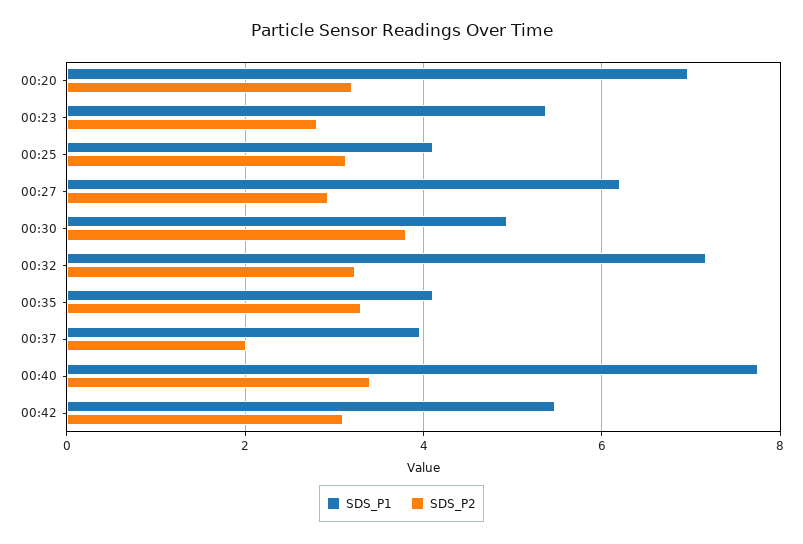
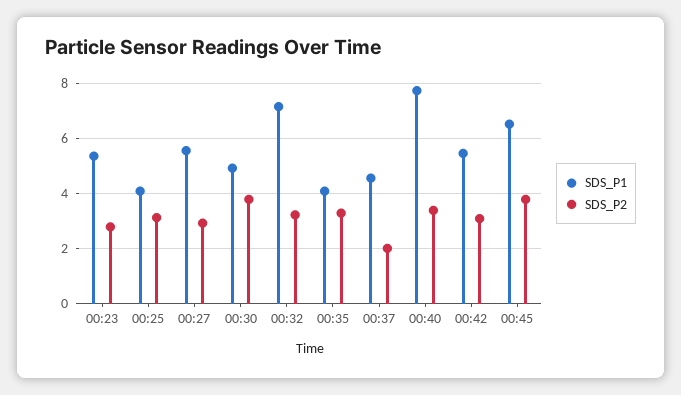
SDS_P1, 00:20: 7 -> none
SDS_P2, 00:20: 3.2 -> none
SDS_P1, 00:27: 6.2 -> 5.5
SDS_P1, 00:37: 4 -> 4.5
SDS_P1, 00:45: none -> 6.5
SDS_P2, 00:45: none -> 3.75

